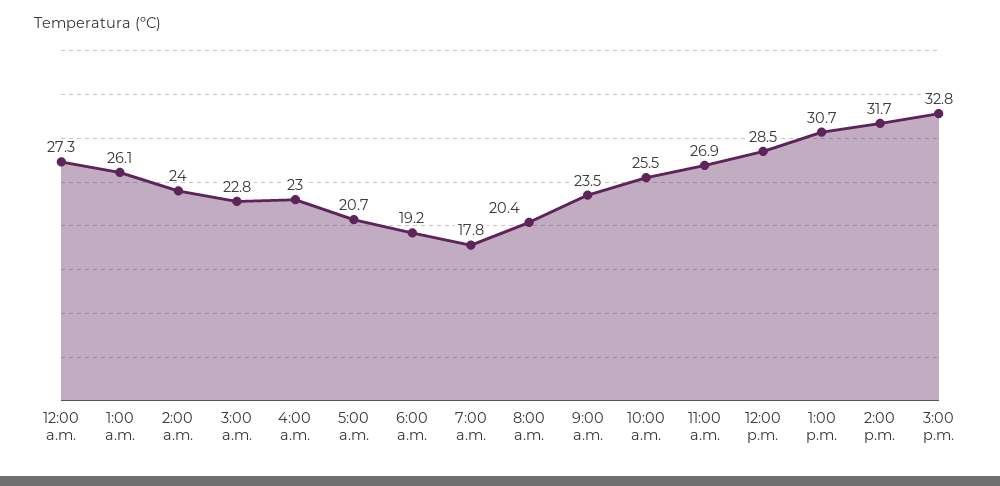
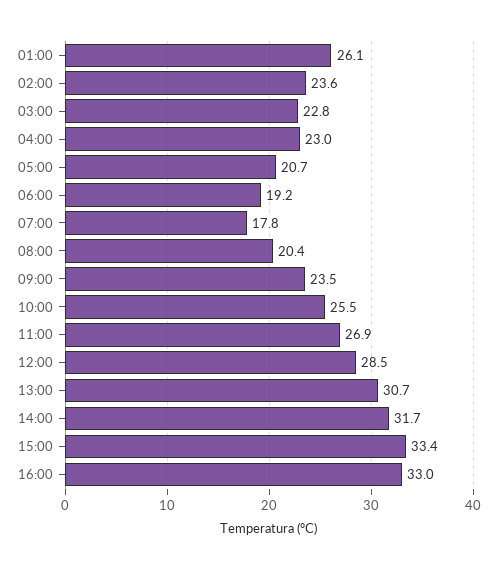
12:00 a.m.: 27.3 -> none
2:00 a.m.: 24 -> 23.6
3:00 p.m.: 32.8 -> 33.4
16:00: none -> 33

